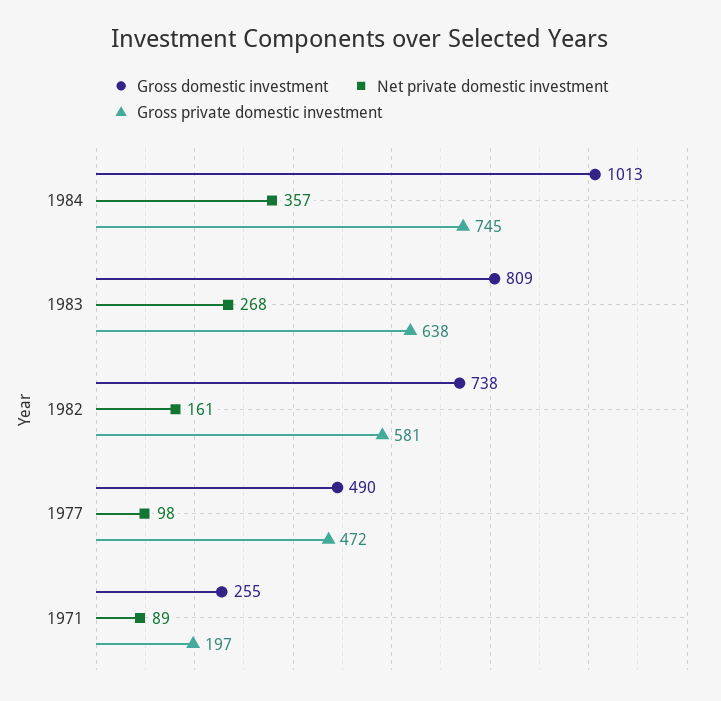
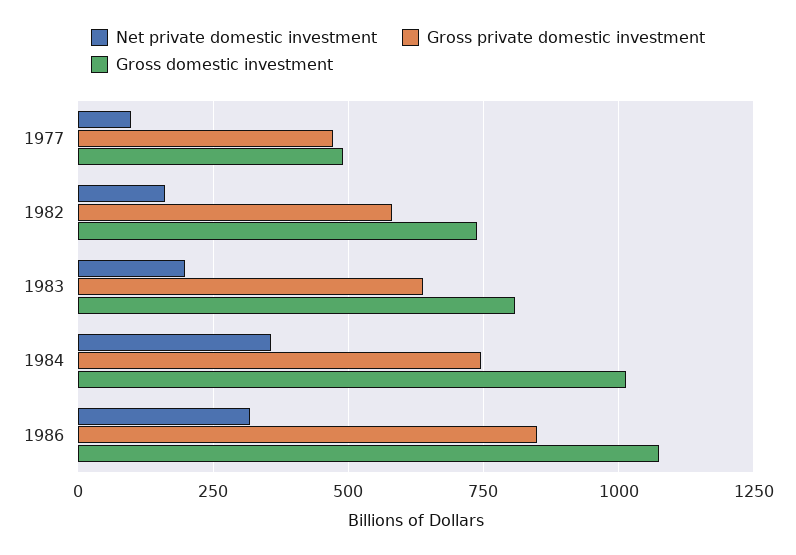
Net private domestic investment, 1983: 268 -> 200
Gross domestic investment, 1971: 255 -> none
Net private domestic investment, 1971: 89 -> none
Gross private domestic investment, 1971: 197 -> none
Net private domestic investment, 1986: none -> 325
Gross private domestic investment, 1986: none -> 850
Gross domestic investment, 1986: none -> 1075

